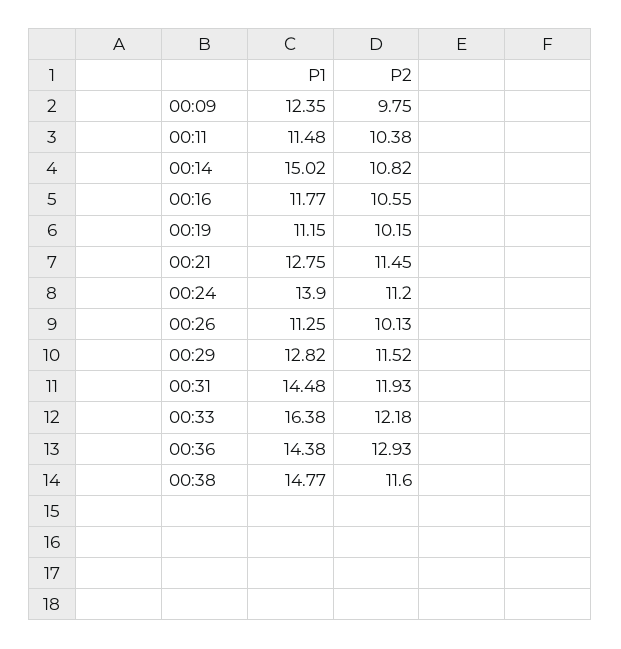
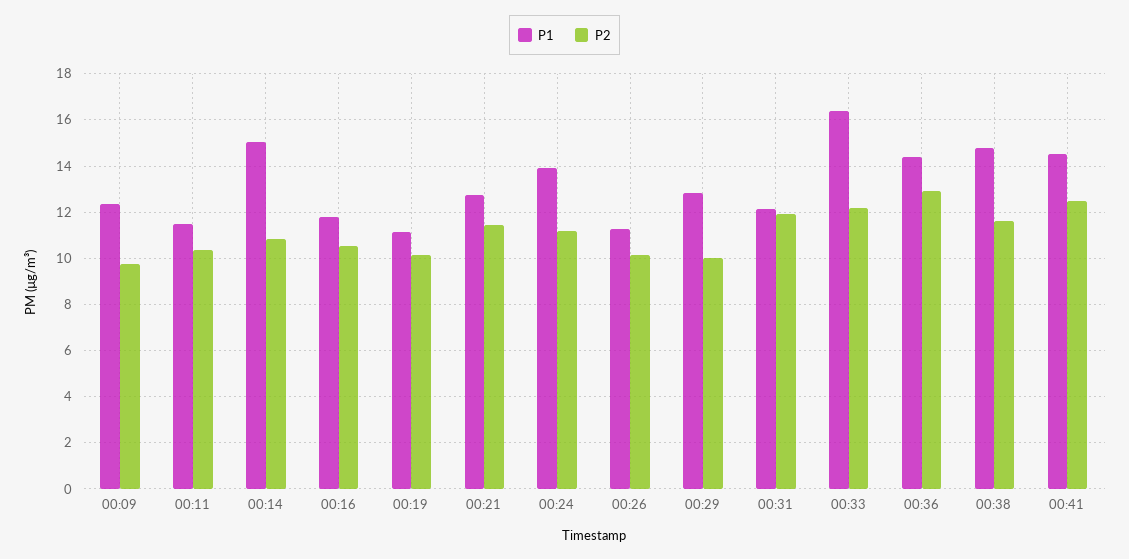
P2, 00:29: 11.52 -> 10
P1, 00:31: 14.48 -> 12
P1, 00:41: none -> 14.5
P2, 00:41: none -> 12.5

